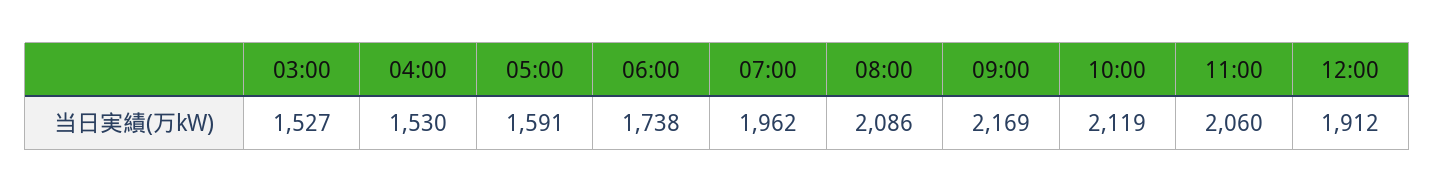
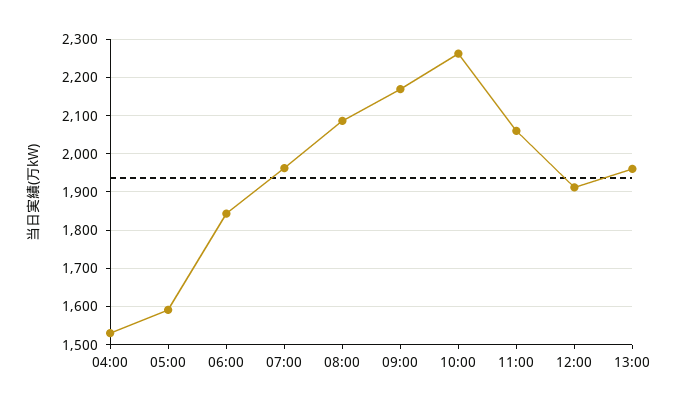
03:00: 1527 -> none
06:00: 1738 -> 1840
10:00: 2119 -> 2260
13:00: none -> 1960

